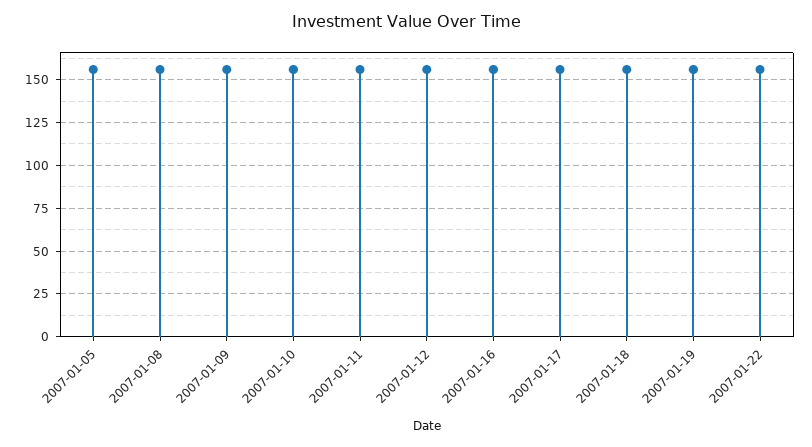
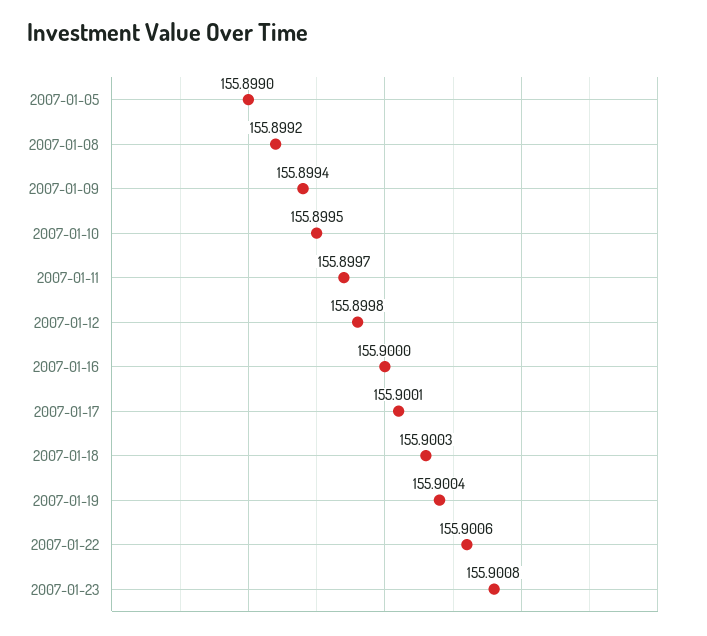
2007-01-23: none -> 155.9008

